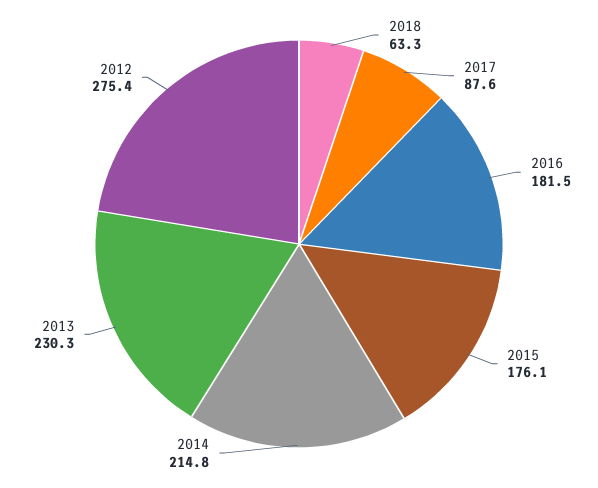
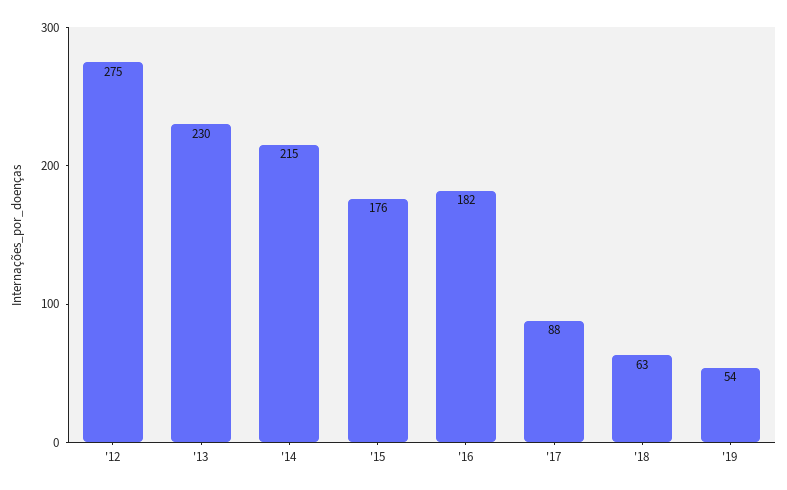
'19: none -> 54

